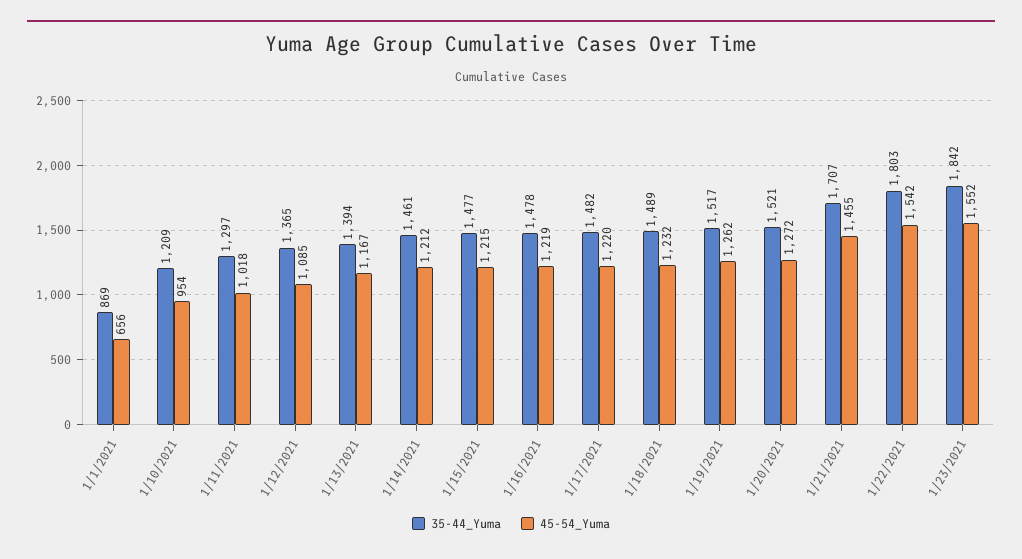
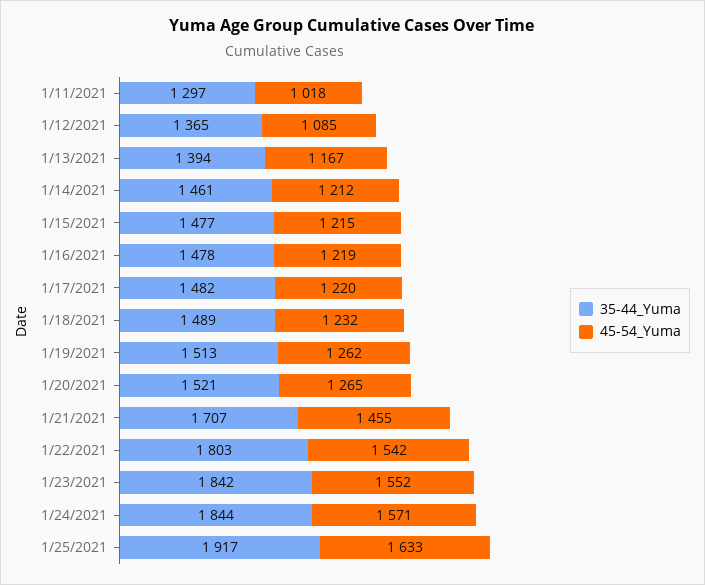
35-44_Yuma, 1/1/2021: 869 -> none
45-54_Yuma, 1/1/2021: 656 -> none
35-44_Yuma, 1/10/2021: 1209 -> none
45-54_Yuma, 1/10/2021: 954 -> none
35-44_Yuma, 1/19/2021: 1517 -> 1513
45-54_Yuma, 1/20/2021: 1272 -> 1265
35-44_Yuma, 1/24/2021: none -> 1844
45-54_Yuma, 1/24/2021: none -> 1571
35-44_Yuma, 1/25/2021: none -> 1917
45-54_Yuma, 1/25/2021: none -> 1633

